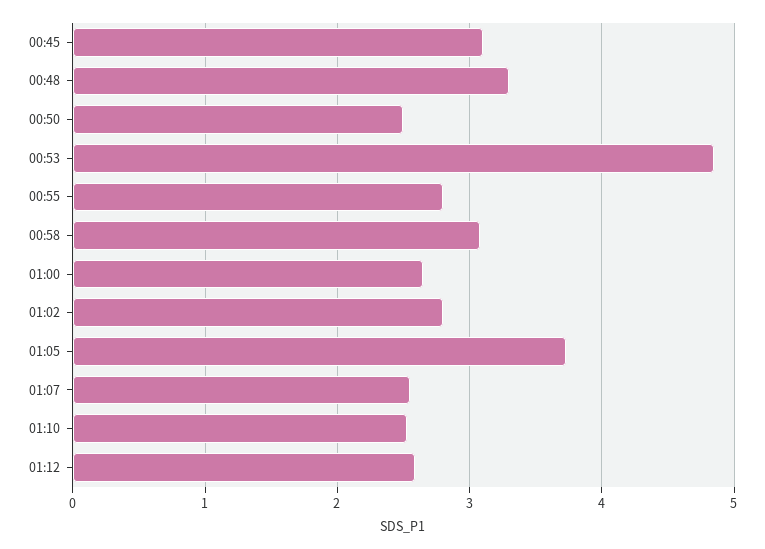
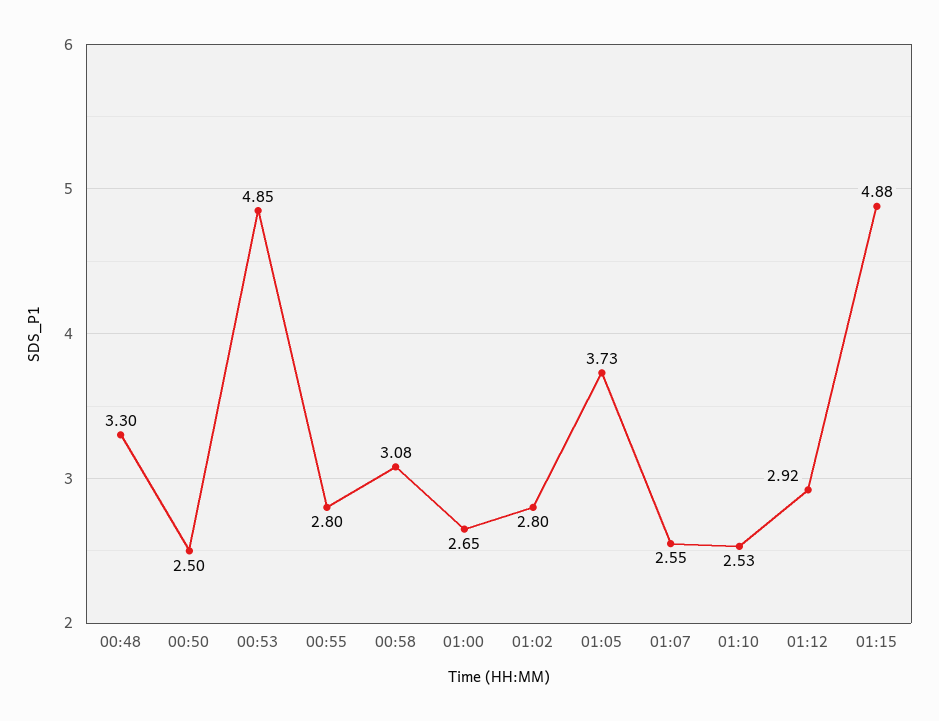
00:45: 3.1 -> none
01:12: 2.6 -> 2.92
01:15: none -> 4.88

